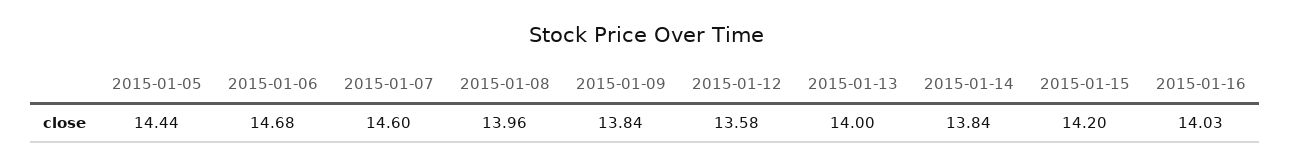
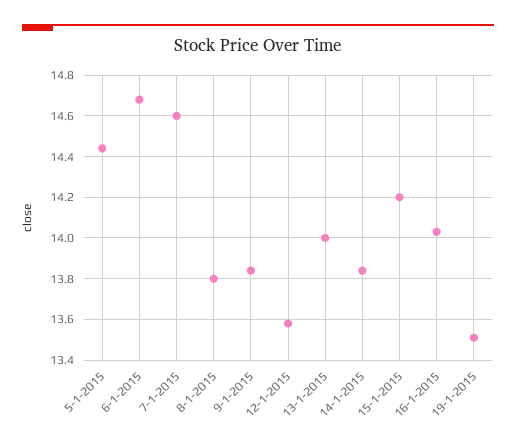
2015-01-08: 13.96 -> 13.8
19-1-2015: none -> 13.5

